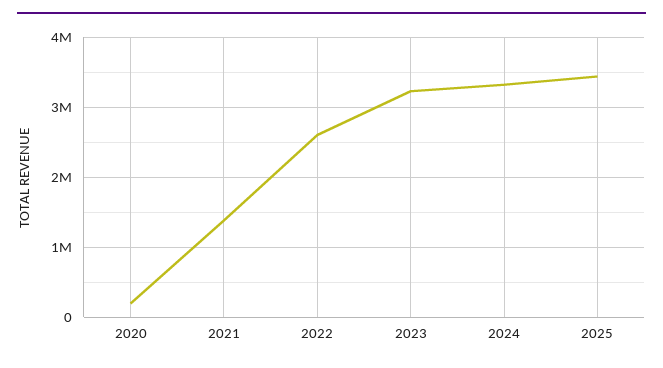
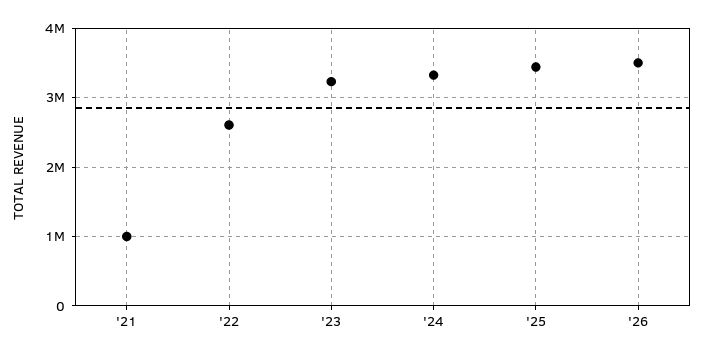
2020: 200000 -> none
2021: 1400000 -> 1000000
'26: none -> 3500000

